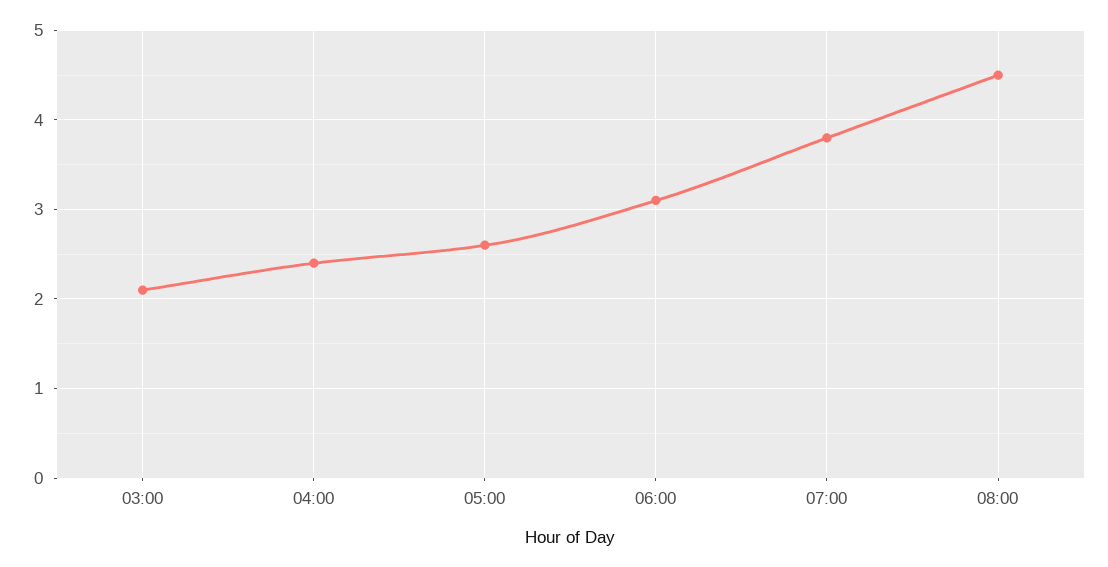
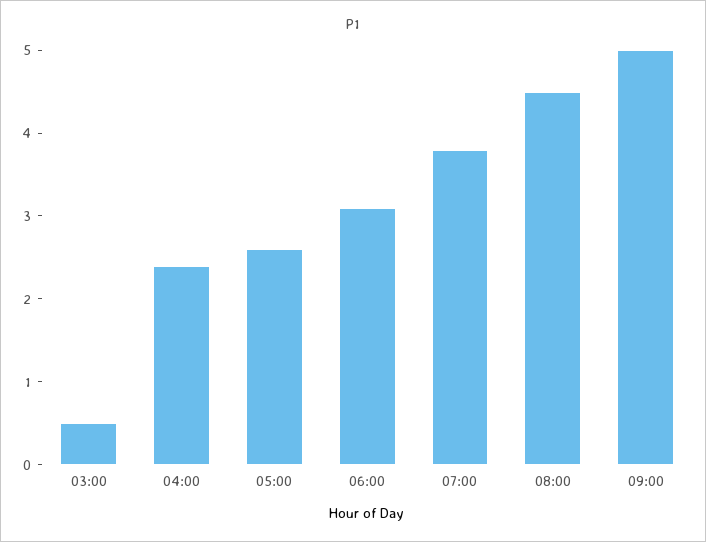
03:00: 2.1 -> 0.5
09:00: none -> 5

